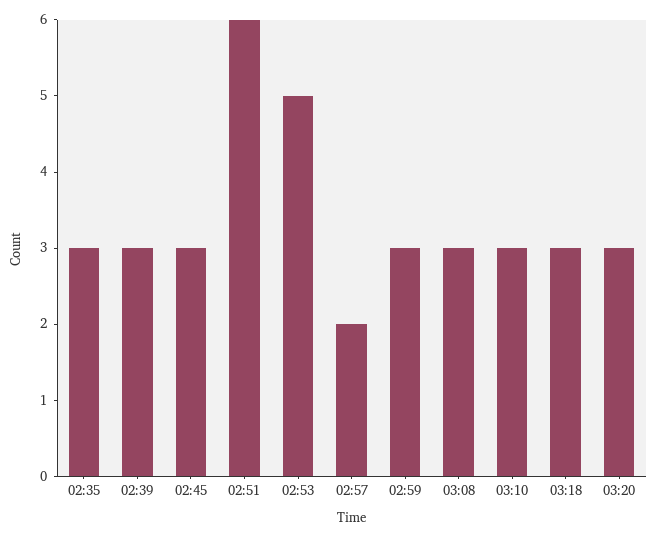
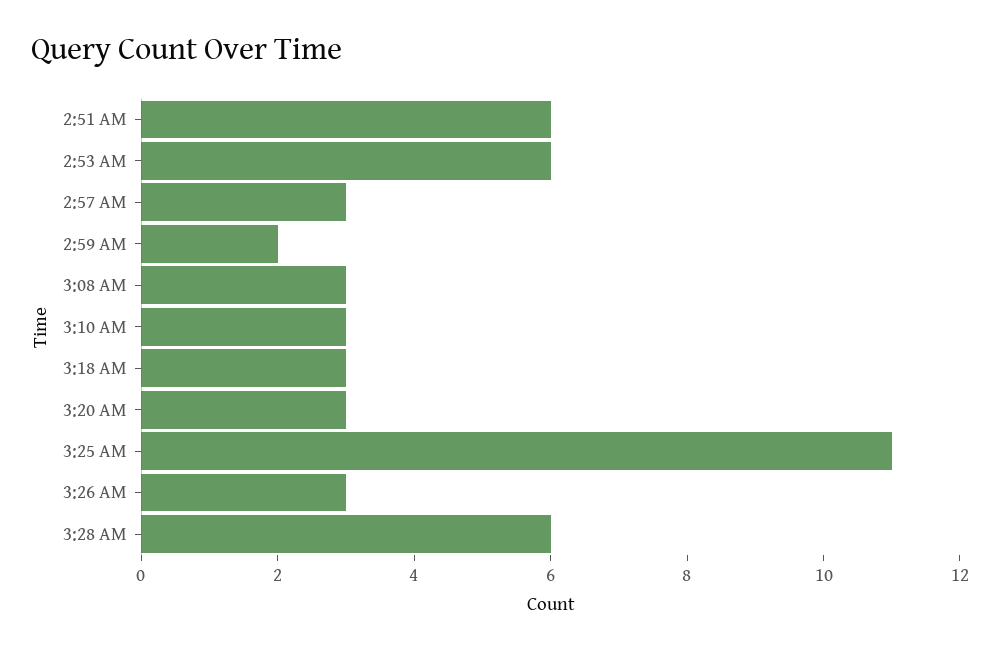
02:35: 3 -> none
02:39: 3 -> none
02:45: 3 -> none
02:53: 5 -> 6
02:57: 2 -> 3
02:59: 3 -> 2
3:25 AM: none -> 11
3:26 AM: none -> 3
3:28 AM: none -> 6

